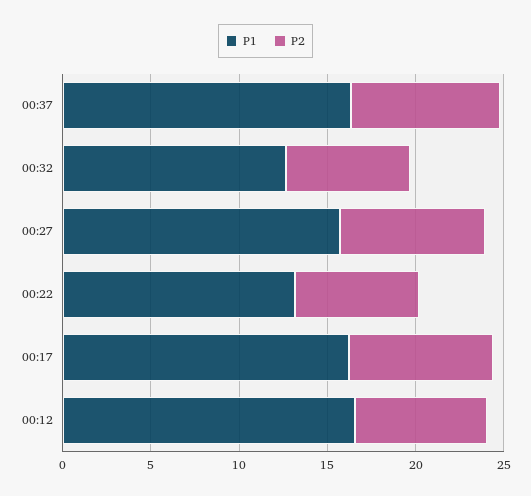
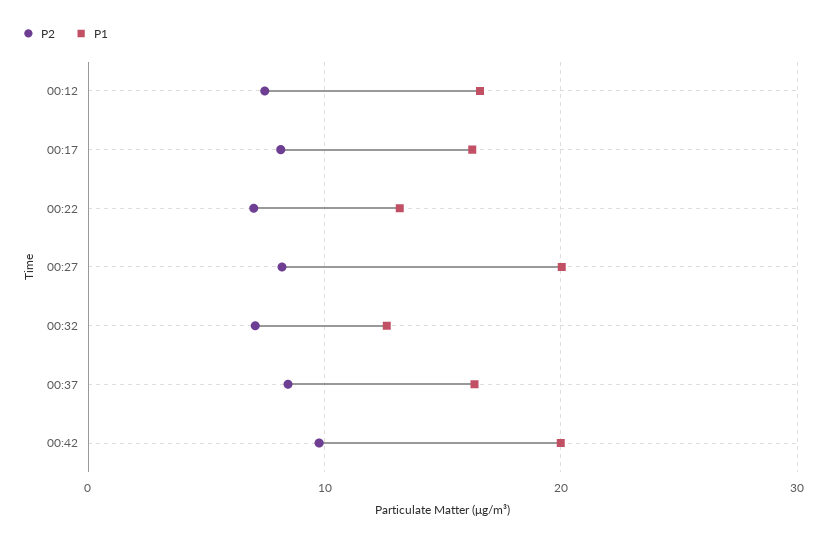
P1, 00:27: 16 -> 20
P2, 00:42: none -> 10
P1, 00:42: none -> 20

